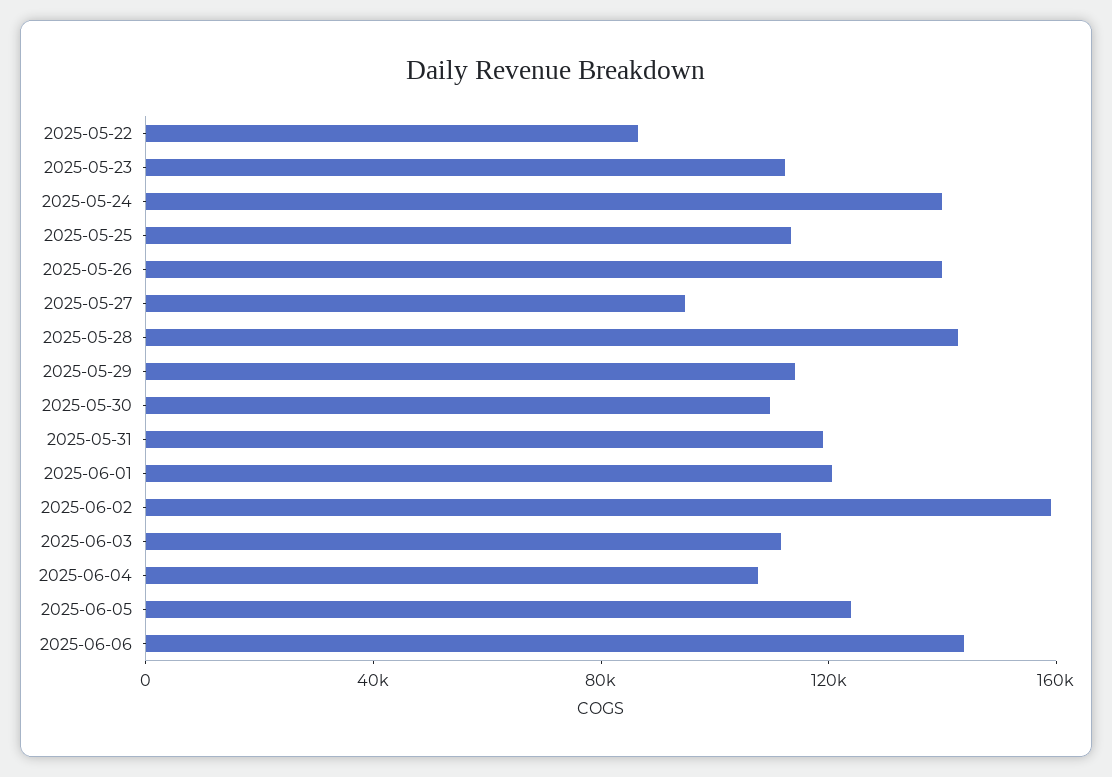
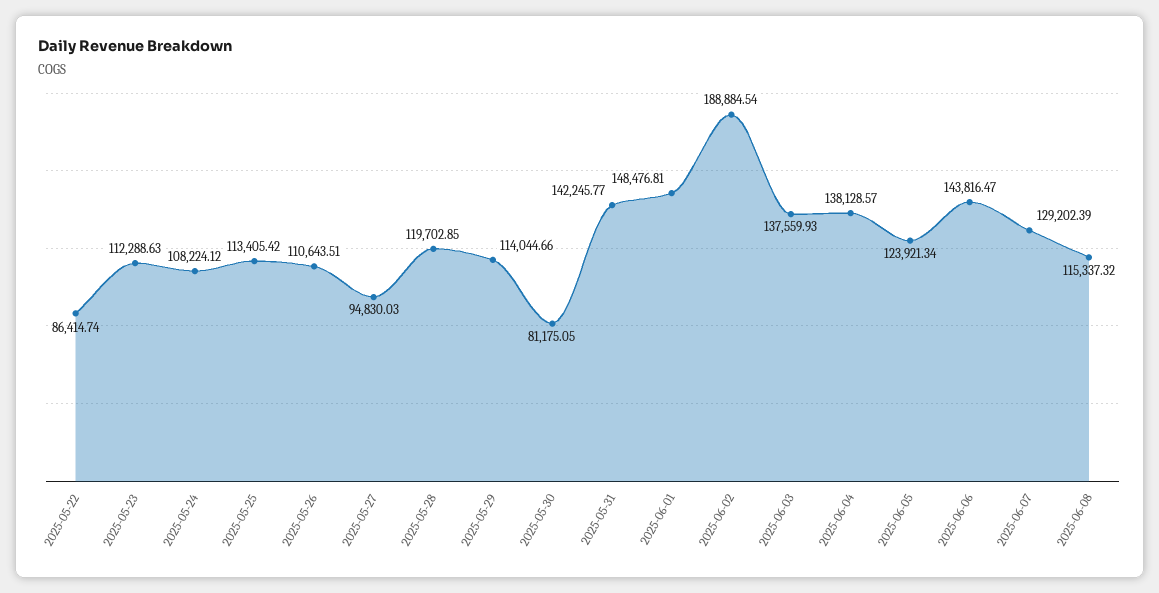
2025-05-24: 140000 -> 108224.12
2025-05-26: 140000 -> 110643.51
2025-05-28: 140000 -> 119702.85
2025-05-30: 110000 -> 81175.05
2025-05-31: 120000 -> 142245.77
2025-06-01: 120000 -> 148476.81
2025-06-02: 160000 -> 188884.54
2025-06-03: 110000 -> 137559.93
2025-06-04: 110000 -> 138128.57
2025-06-07: none -> 129202.39
2025-06-08: none -> 115337.32

